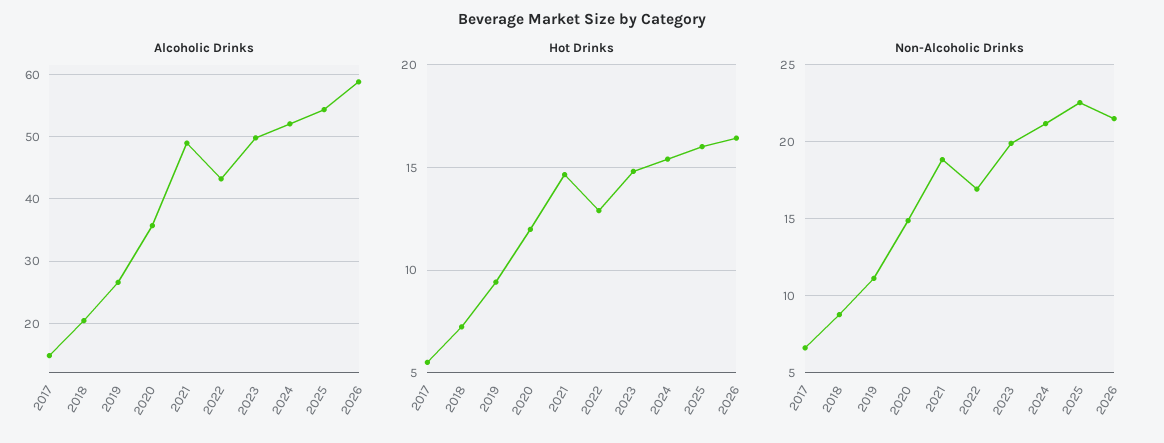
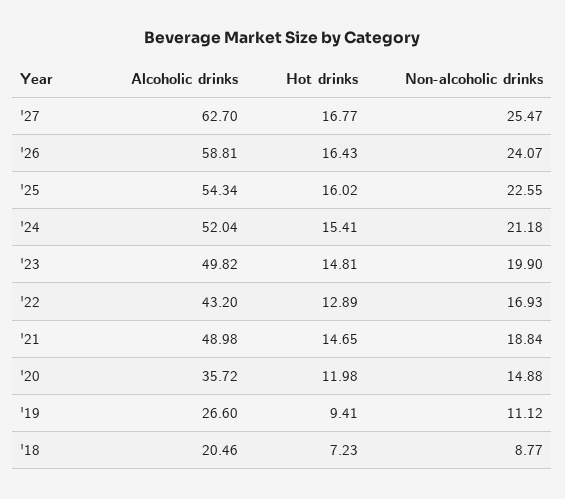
Alcoholic Drinks, 2017: 15 -> none
Hot Drinks, 2017: 5.5 -> none
Non-Alcoholic Drinks, 2017: 6.5 -> none
Non-Alcoholic Drinks, 2026: 21.5 -> 24.07
Alcoholic Drinks, '27: none -> 62.7
Hot Drinks, '27: none -> 16.77
Non-Alcoholic Drinks, '27: none -> 25.47

